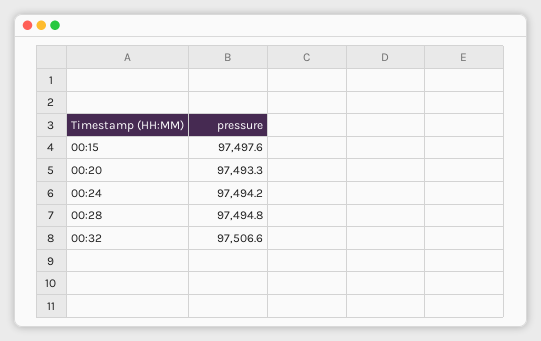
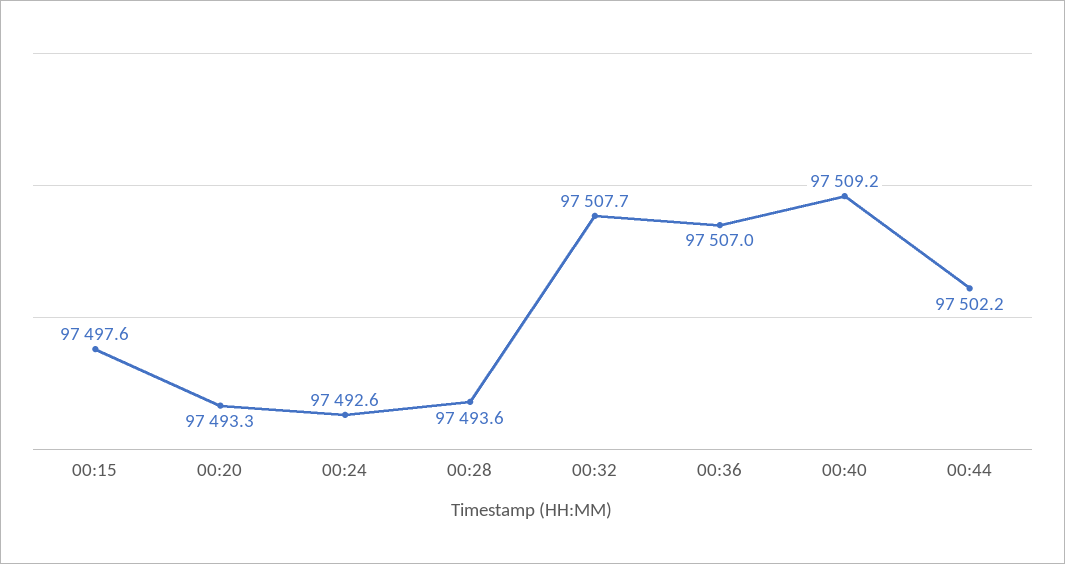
00:24: 97494.2 -> 97492.6
00:28: 97494.8 -> 97493.6
00:32: 97506.6 -> 97507.7
00:36: none -> 97507
00:40: none -> 97509.2
00:44: none -> 97502.2

